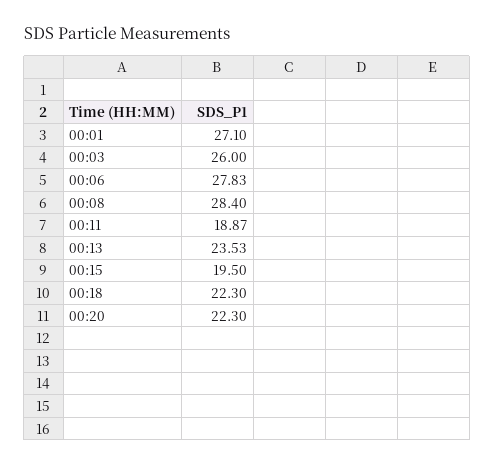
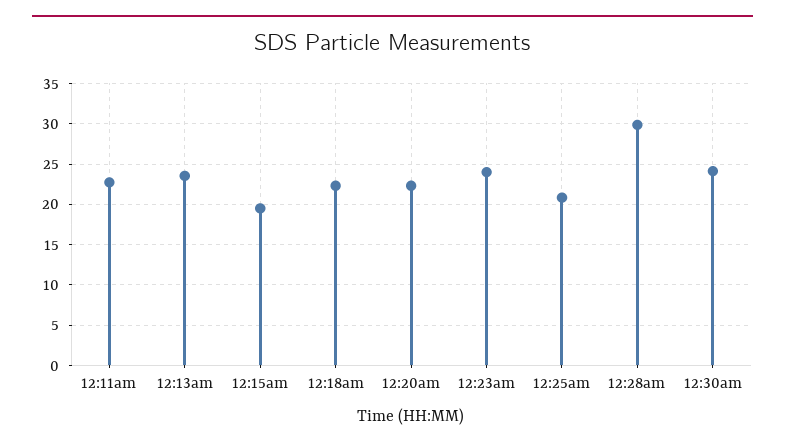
00:01: 27.1 -> none
00:03: 26 -> none
00:06: 27.83 -> none
00:08: 28.4 -> none
00:11: 18.87 -> 23
12:23am: none -> 24
12:25am: none -> 21
12:28am: none -> 30
12:30am: none -> 24

